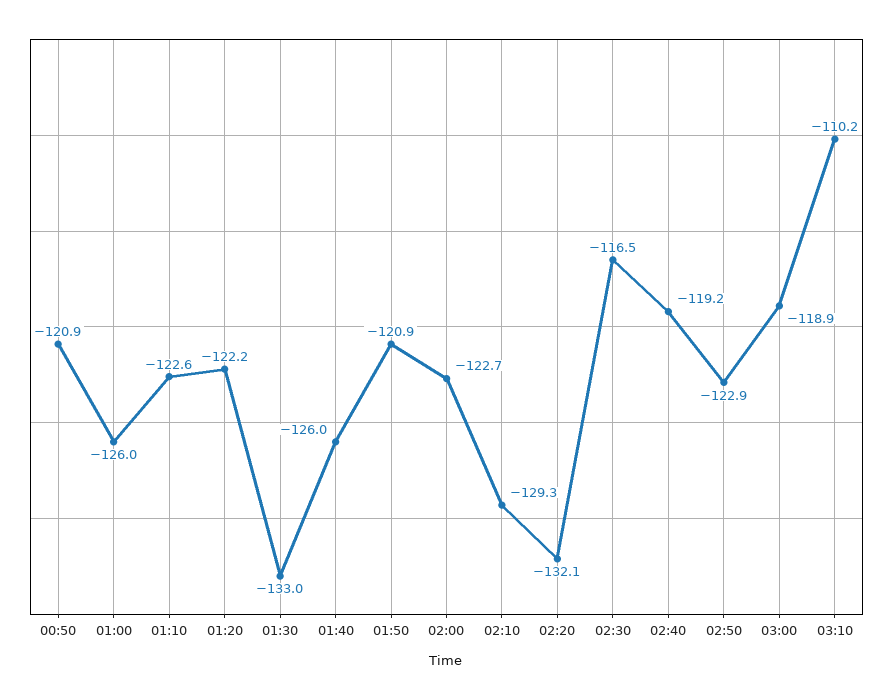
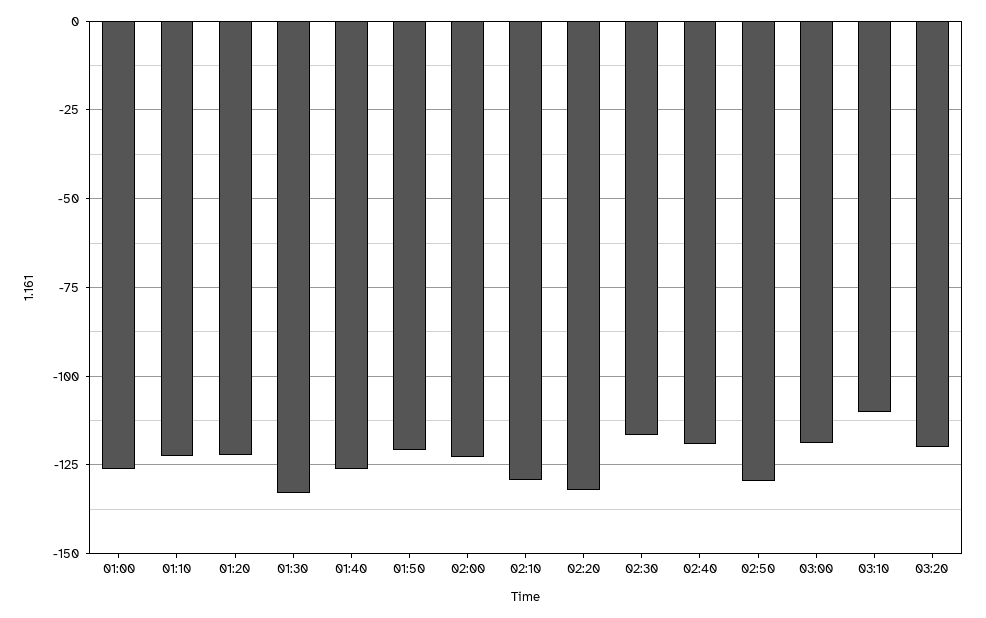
00:50: -120.9 -> none
02:50: -122.9 -> -130
03:20: none -> -120

